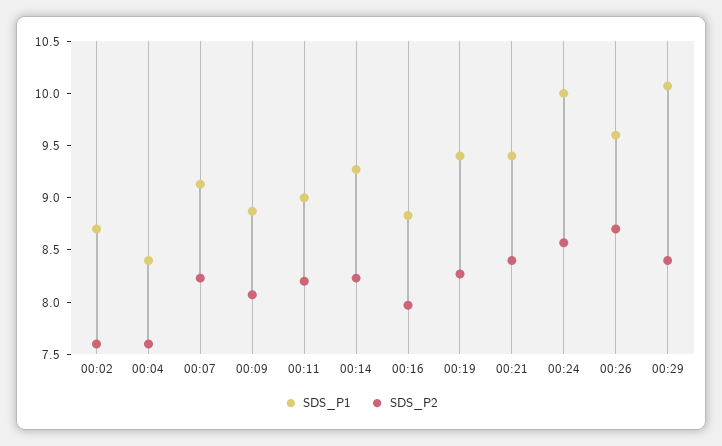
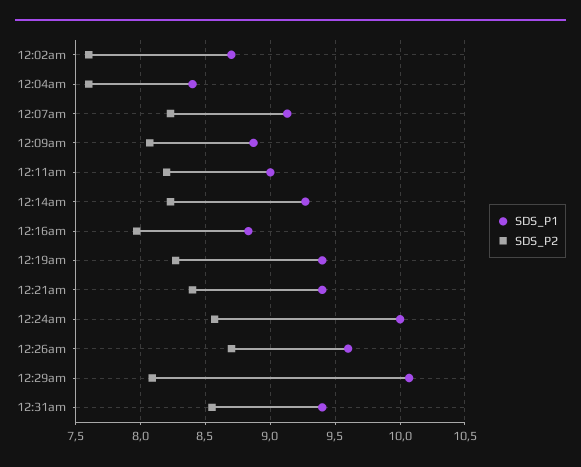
SDS_P2, 00:29: 8.4 -> 8.1
SDS_P1, 12:31am: none -> 9.4
SDS_P2, 12:31am: none -> 8.55

